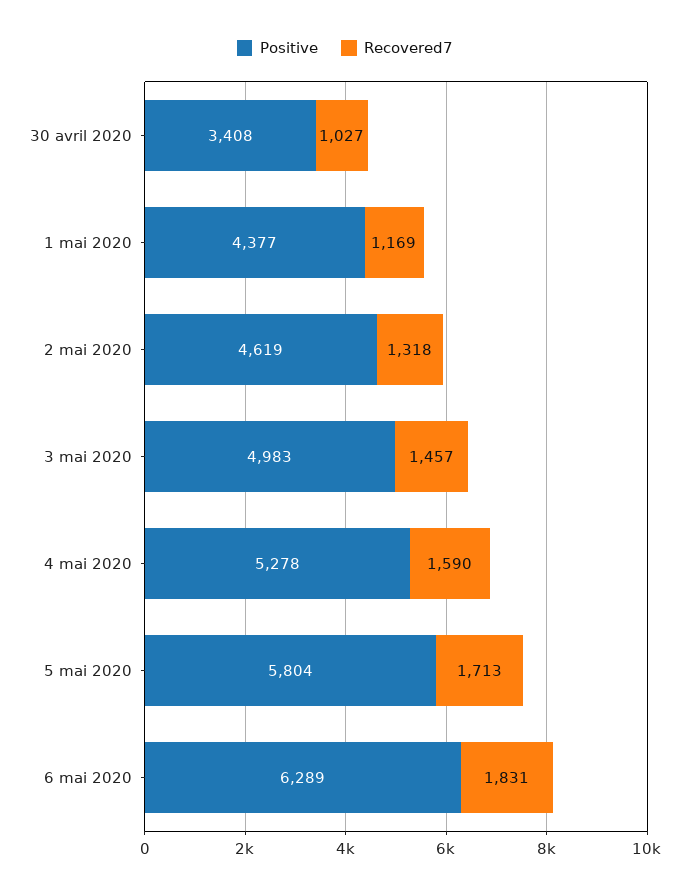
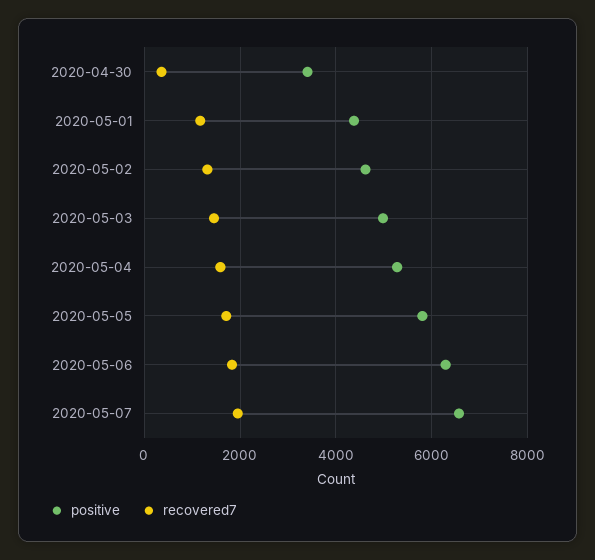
Recovered7, 30 avril 2020: 1027 -> 400
Positive, 2020-05-07: none -> 6600
Recovered7, 2020-05-07: none -> 2000

